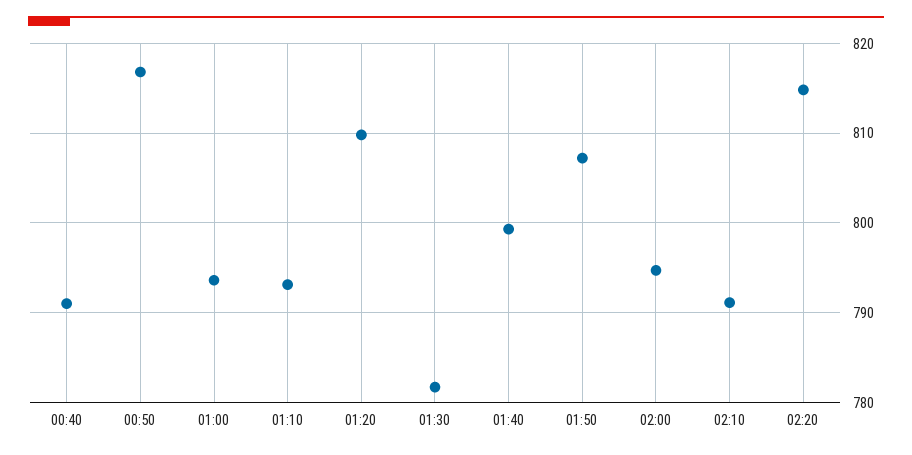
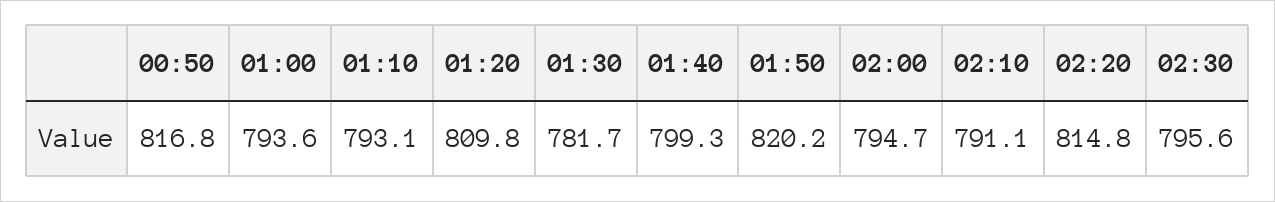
00:40: 791 -> none
01:50: 807 -> 820.2
02:30: none -> 795.6

